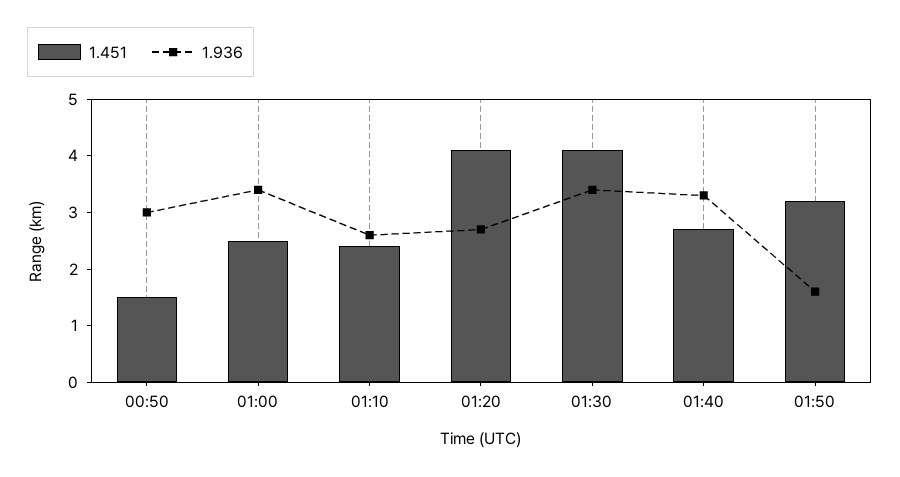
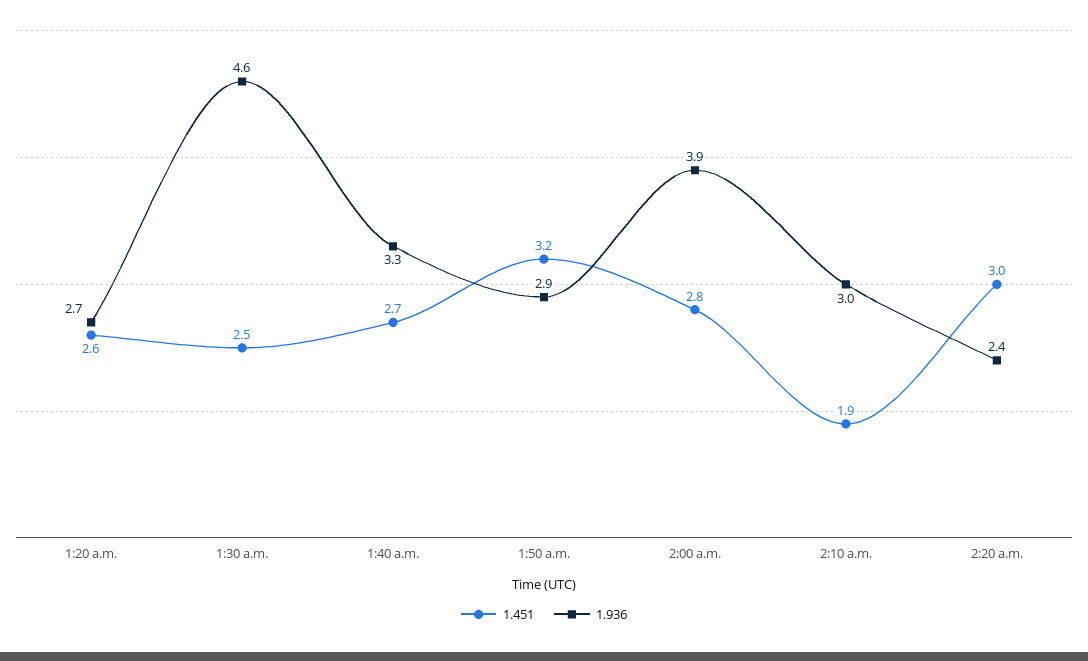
1.451, 00:50: 1.5 -> none
1.936, 00:50: 3 -> none
1.451, 01:00: 2.5 -> none
1.936, 01:00: 3.5 -> none
1.451, 01:10: 2.5 -> none
1.936, 01:10: 2.5 -> none
1.451, 01:20: 4 -> 2.6
1.451, 01:30: 4 -> 2.5
1.936, 01:30: 3.5 -> 4.6
1.936, 01:50: 1.5 -> 2.9
1.451, 2:00 a.m.: none -> 2.8
1.936, 2:00 a.m.: none -> 3.9
1.451, 2:10 a.m.: none -> 1.9
1.936, 2:10 a.m.: none -> 3
1.451, 2:20 a.m.: none -> 3
1.936, 2:20 a.m.: none -> 2.4

